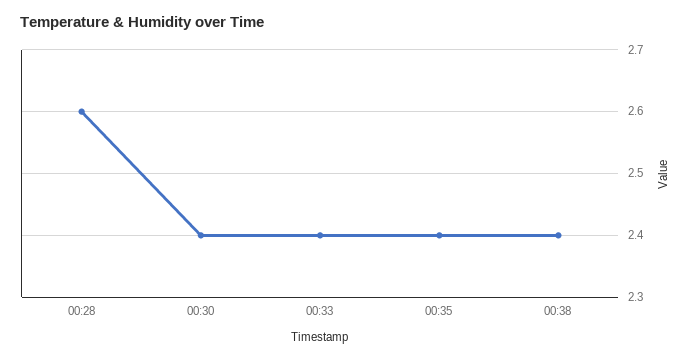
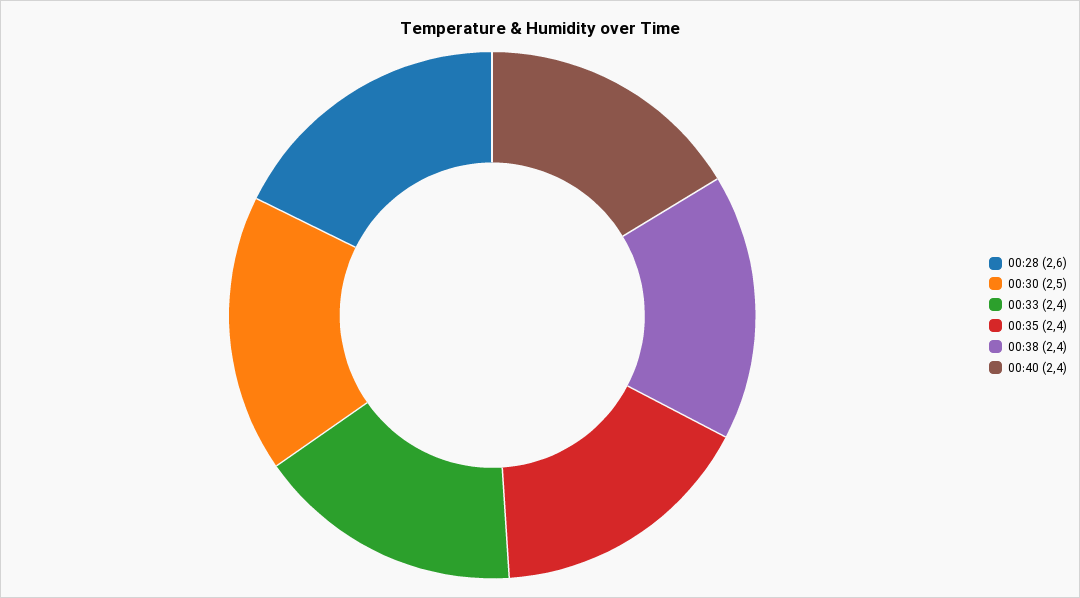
00:30: 2.4 -> 2.5
00:40: none -> 2.4

